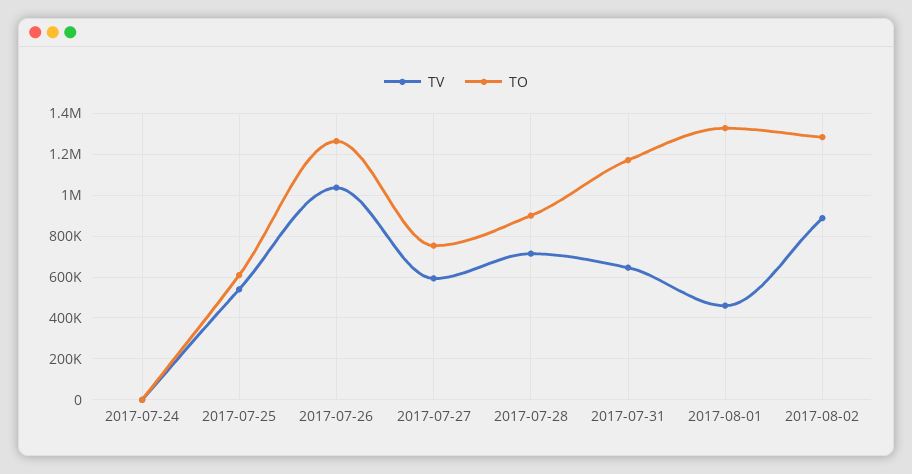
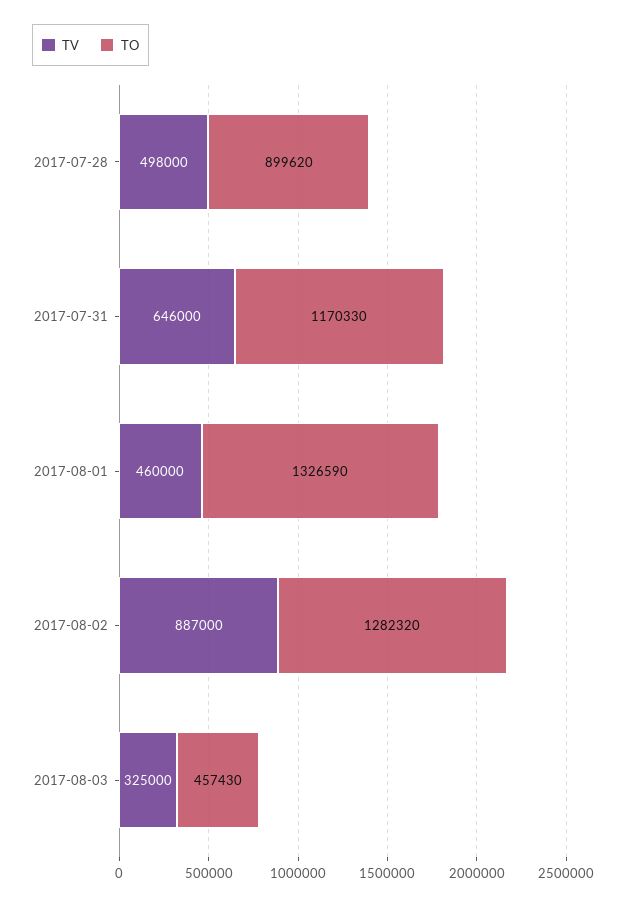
TV, 2017-07-24: 0 -> none
TO, 2017-07-24: 0 -> none
TV, 2017-07-25: 550000 -> none
TO, 2017-07-25: 600000 -> none
TV, 2017-07-26: 1050000 -> none
TO, 2017-07-26: 1250000 -> none
TV, 2017-07-27: 600000 -> none
TO, 2017-07-27: 750000 -> none
TV, 2017-07-28: 700000 -> 498000
TV, 2017-08-03: none -> 325000
TO, 2017-08-03: none -> 457430

